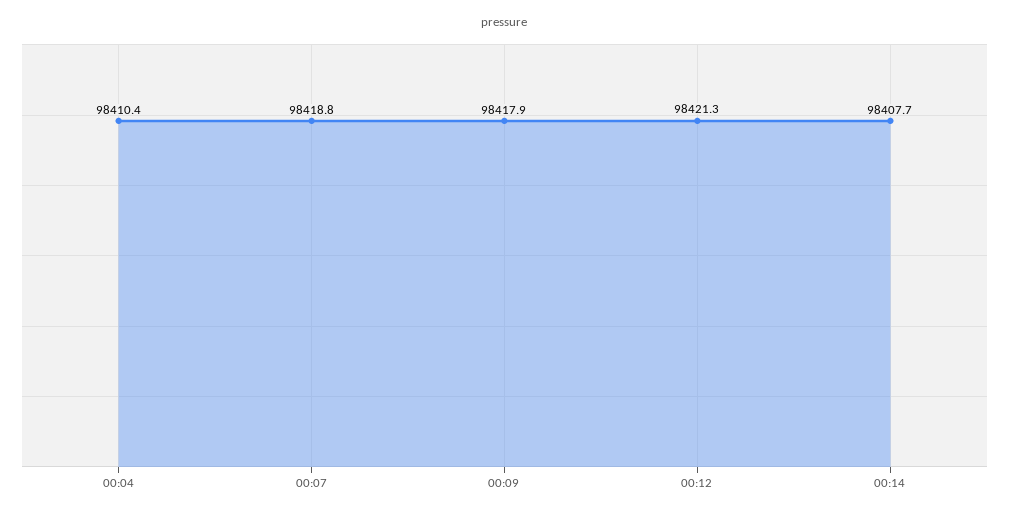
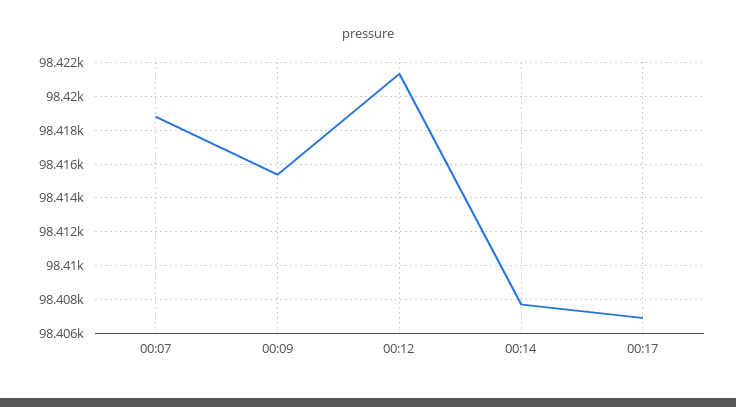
00:04: 98410.4 -> none
00:09: 98417.9 -> 98415.5
00:17: none -> 98407

